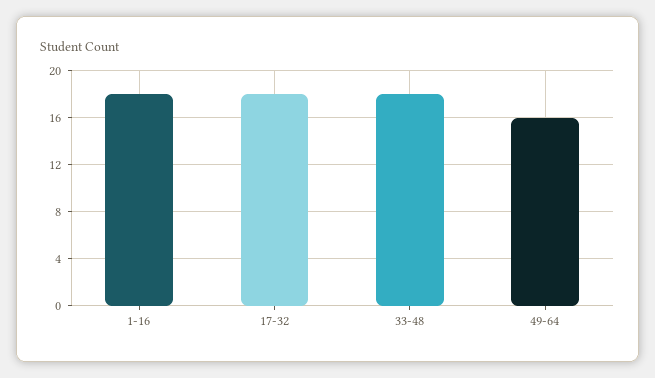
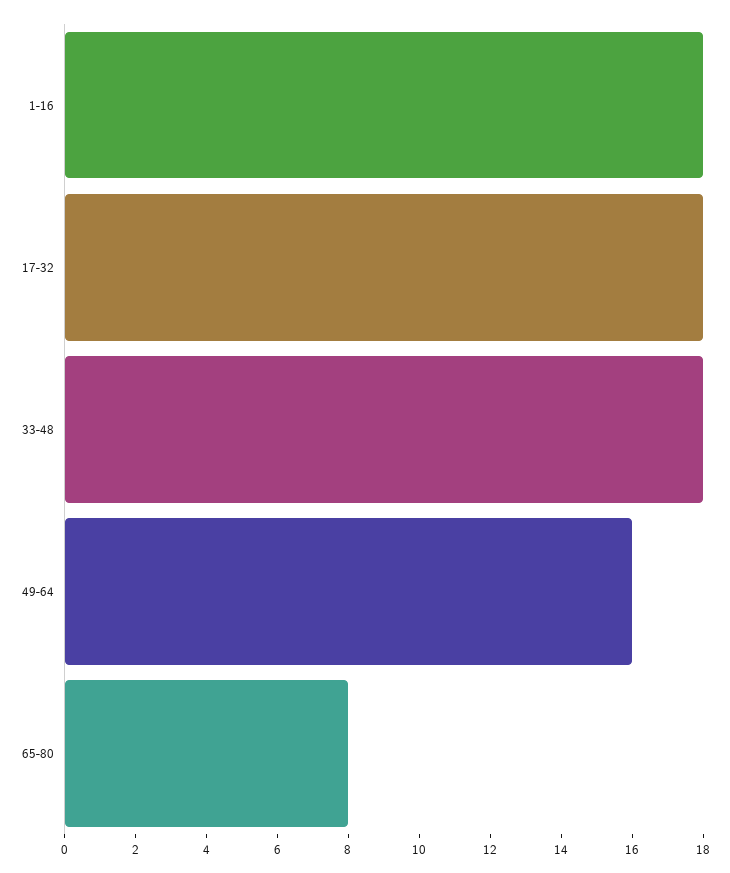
65-80: none -> 8

